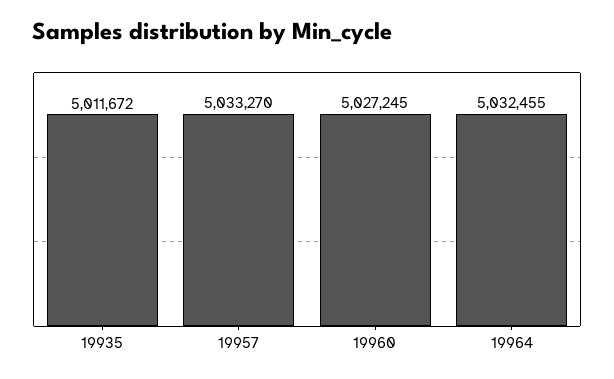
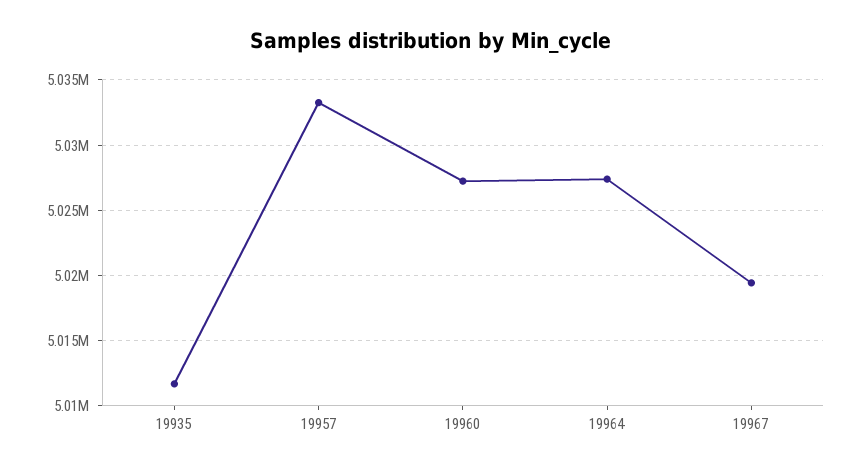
19964: 5032455 -> 5027500
19967: none -> 5019500

